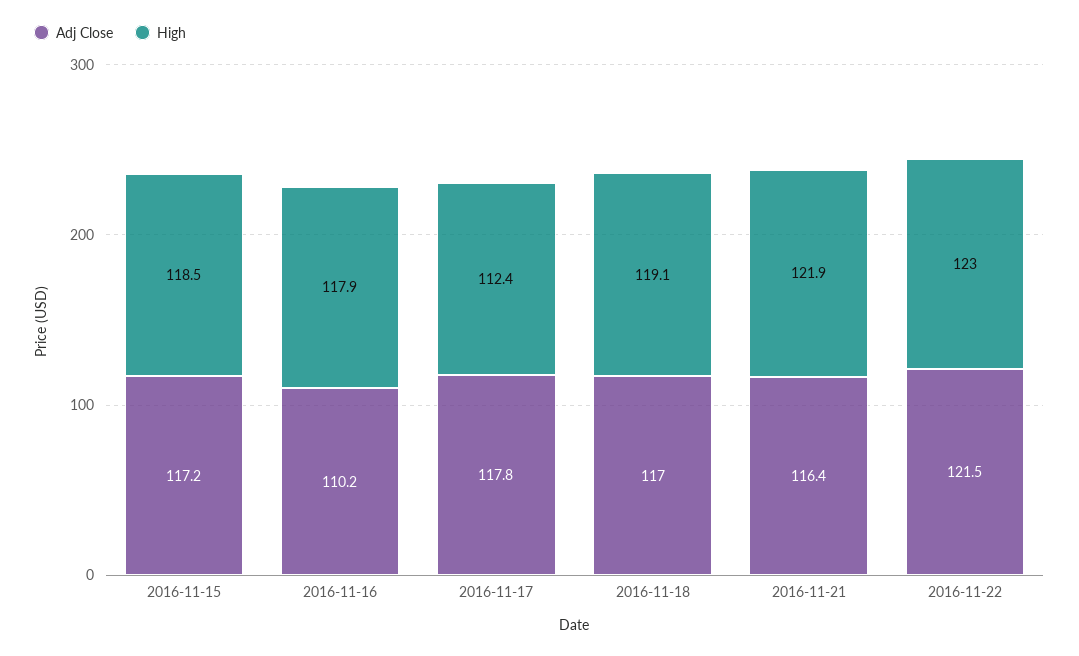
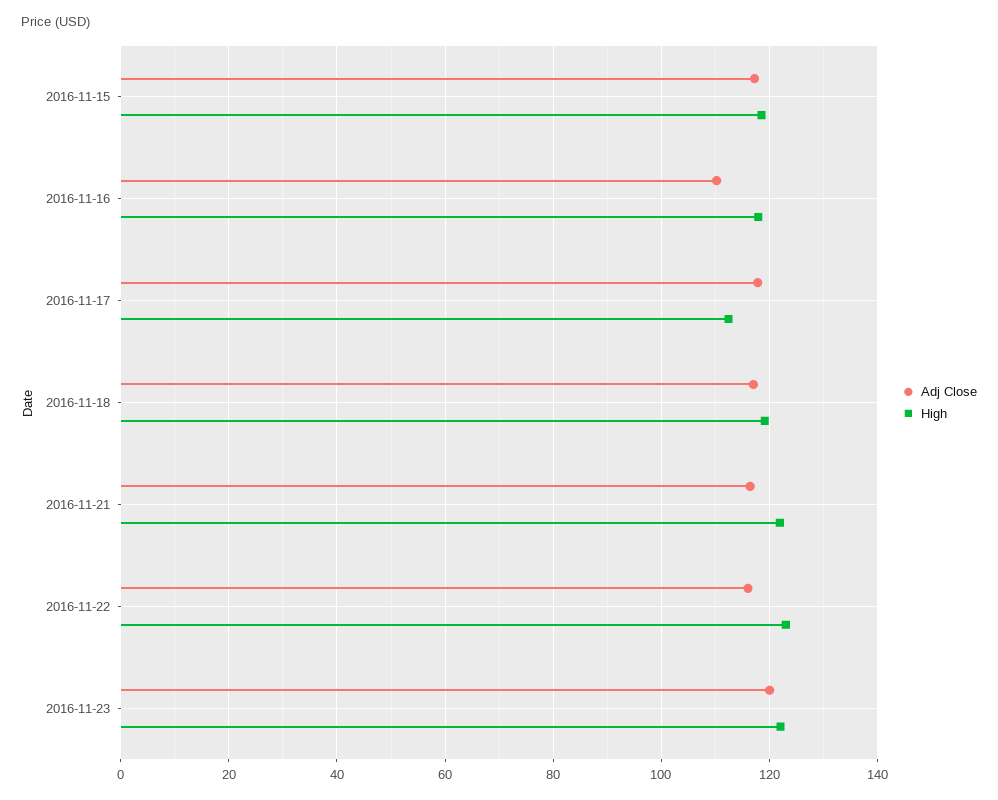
Adj Close, 2016-11-22: 121.5 -> 116
Adj Close, 2016-11-23: none -> 120
High, 2016-11-23: none -> 122

